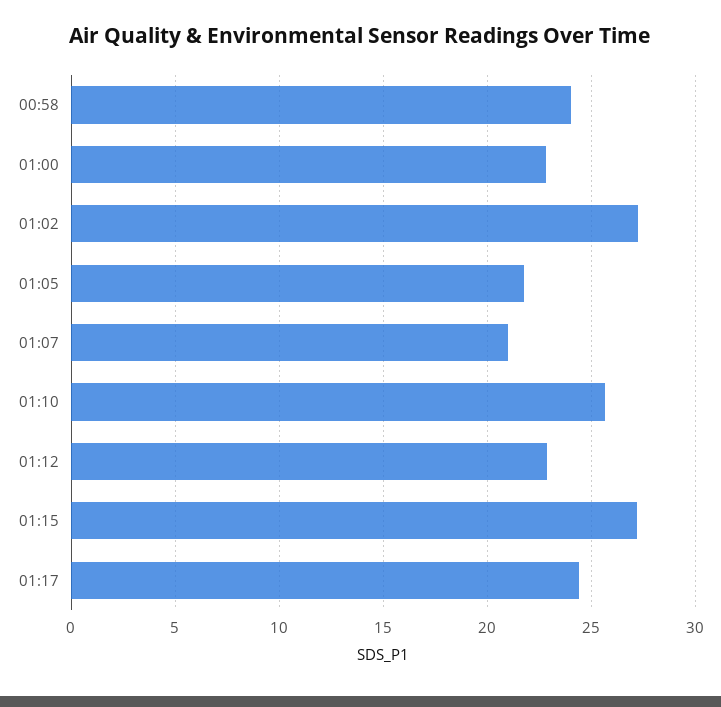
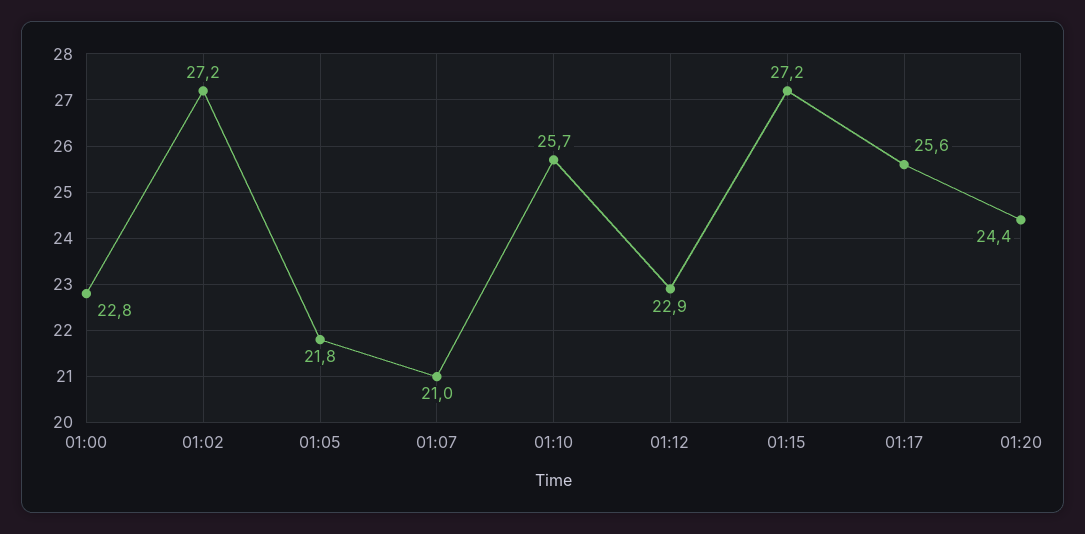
00:58: 24 -> none
01:17: 24.5 -> 25.6
01:20: none -> 24.4

